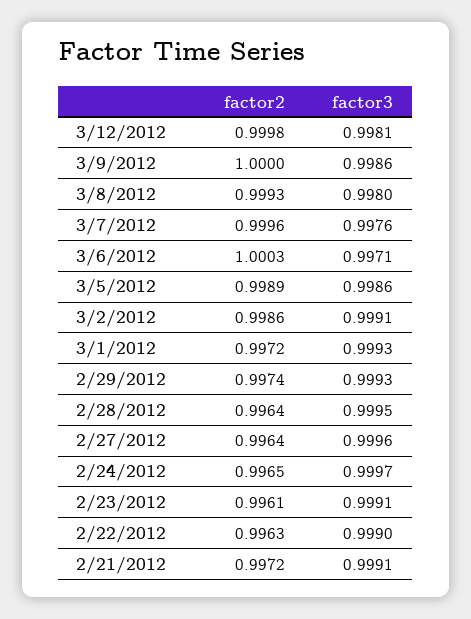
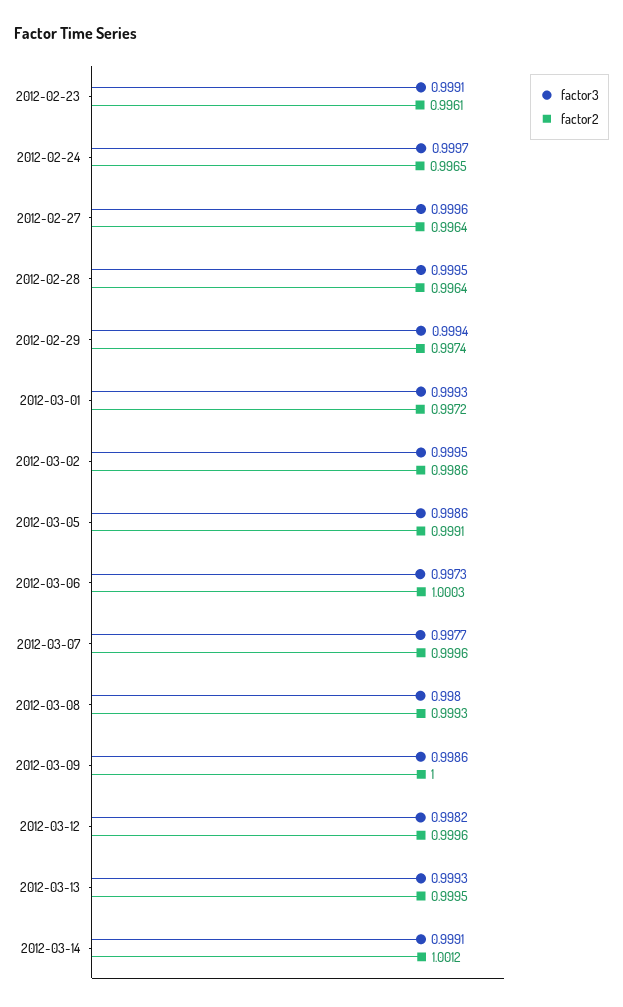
factor2, 3/12/2012: 0.9998 -> 0.9996
factor3, 3/12/2012: 0.9981 -> 0.9982
factor3, 3/7/2012: 0.9976 -> 0.9977
factor3, 3/6/2012: 0.9971 -> 0.9973
factor2, 3/5/2012: 0.9989 -> 0.9991
factor3, 3/2/2012: 0.9991 -> 0.9995
factor3, 2/29/2012: 0.9993 -> 0.9994
factor2, 2/22/2012: 0.9963 -> none
factor3, 2/22/2012: 0.999 -> none
factor2, 2/21/2012: 0.9972 -> none
factor3, 2/21/2012: 0.9991 -> none
factor3, 2012-03-13: none -> 0.9993
factor2, 2012-03-13: none -> 0.9995
factor3, 2012-03-14: none -> 0.9991
factor2, 2012-03-14: none -> 1.0012

